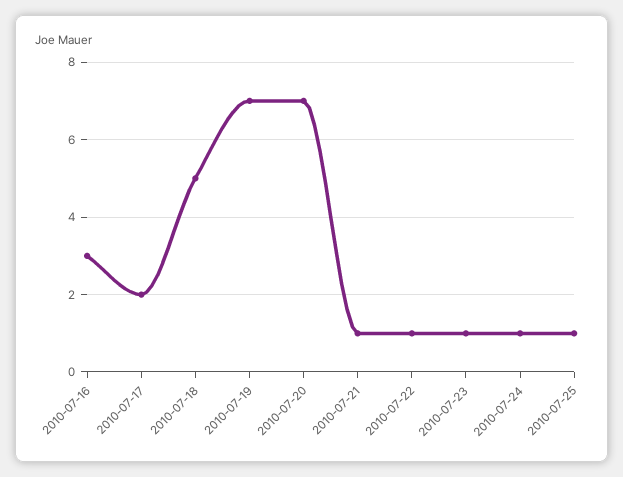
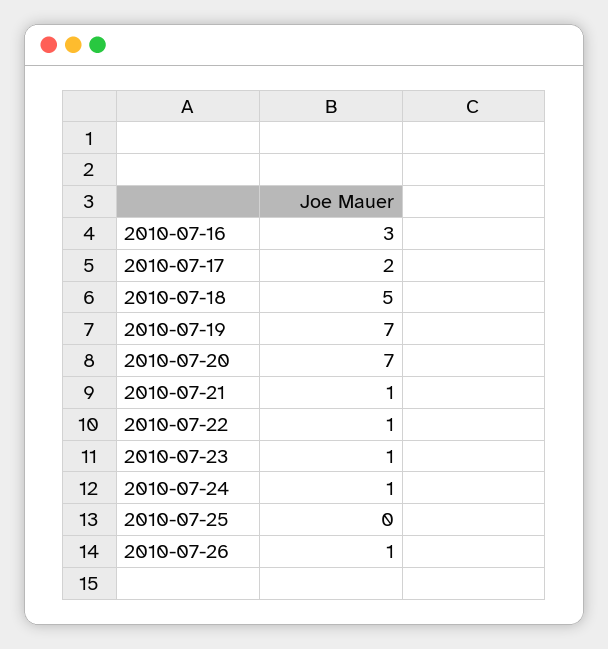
2010-07-25: 1 -> 0
2010-07-26: none -> 1

